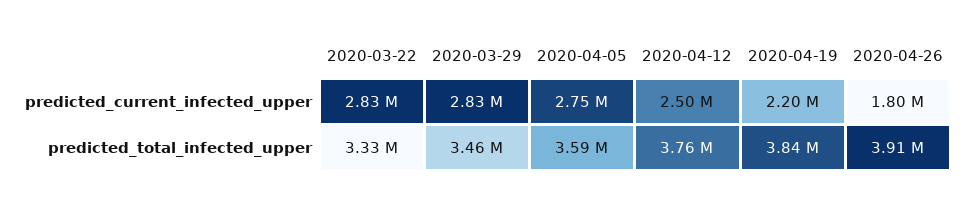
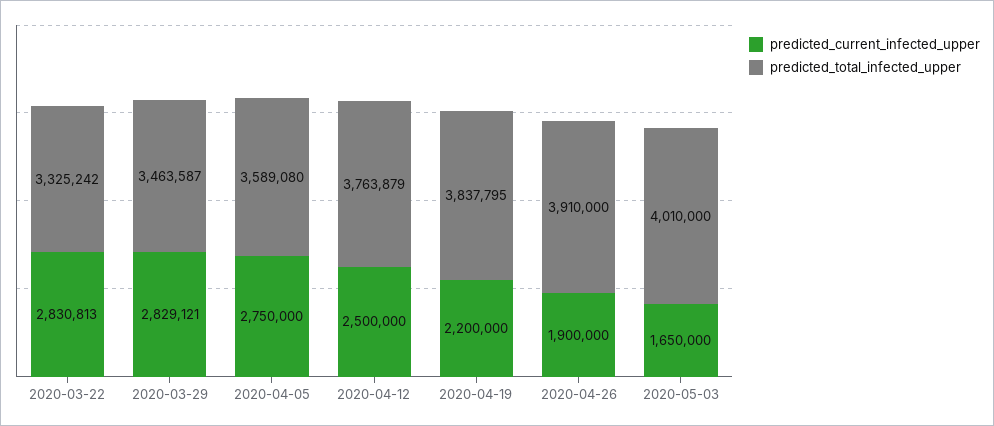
predicted_current_infected_upper, 2020-04-26: 1800000 -> 1900000
predicted_current_infected_upper, 2020-05-03: none -> 1650000
predicted_total_infected_upper, 2020-05-03: none -> 4010000

